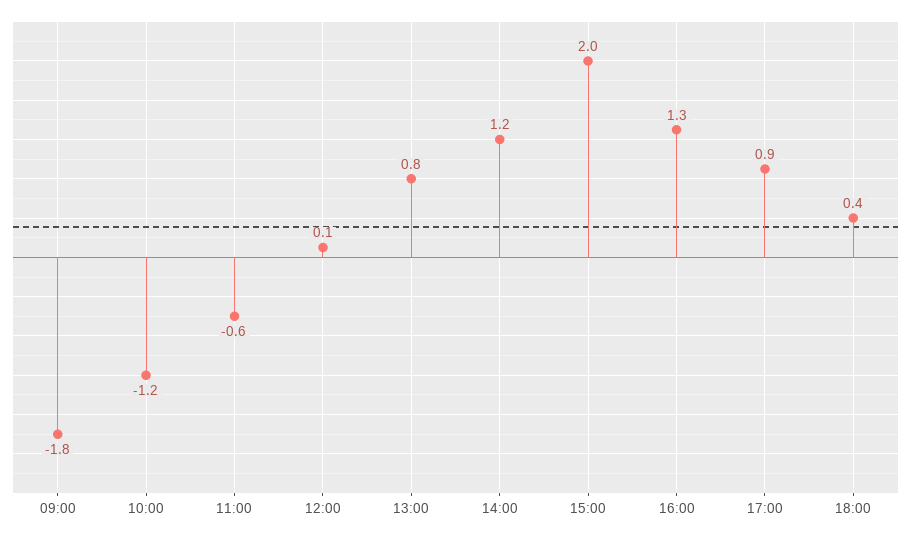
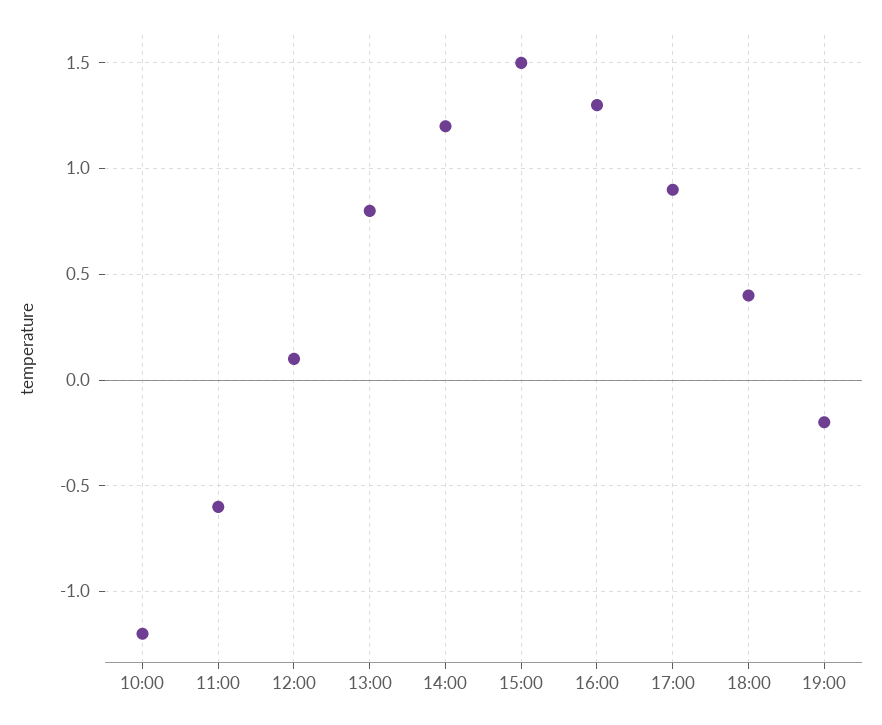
09:00: -1.8 -> none
15:00: 2 -> 1.5
19:00: none -> -0.2

